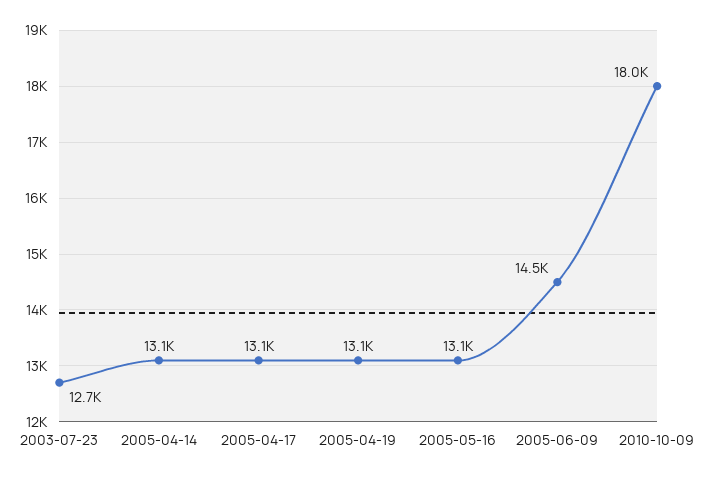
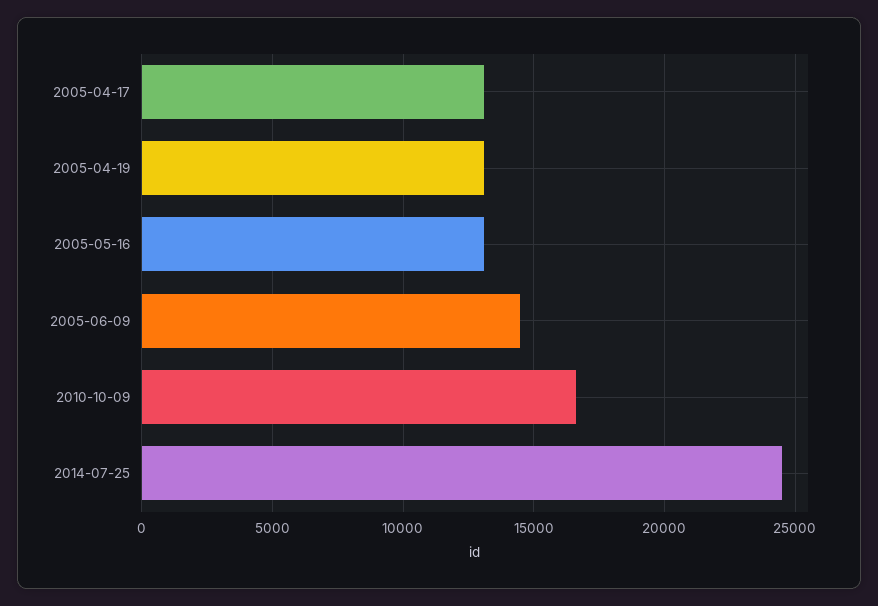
2003-07-23: 12700 -> none
2005-04-14: 13100 -> none
2010-10-09: 18000 -> 16500
2014-07-25: none -> 24500

